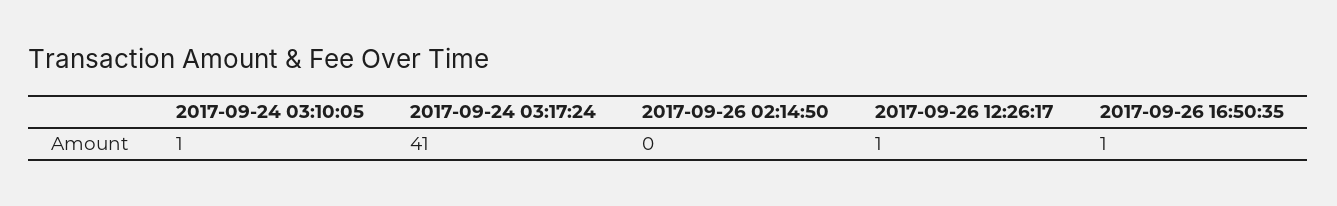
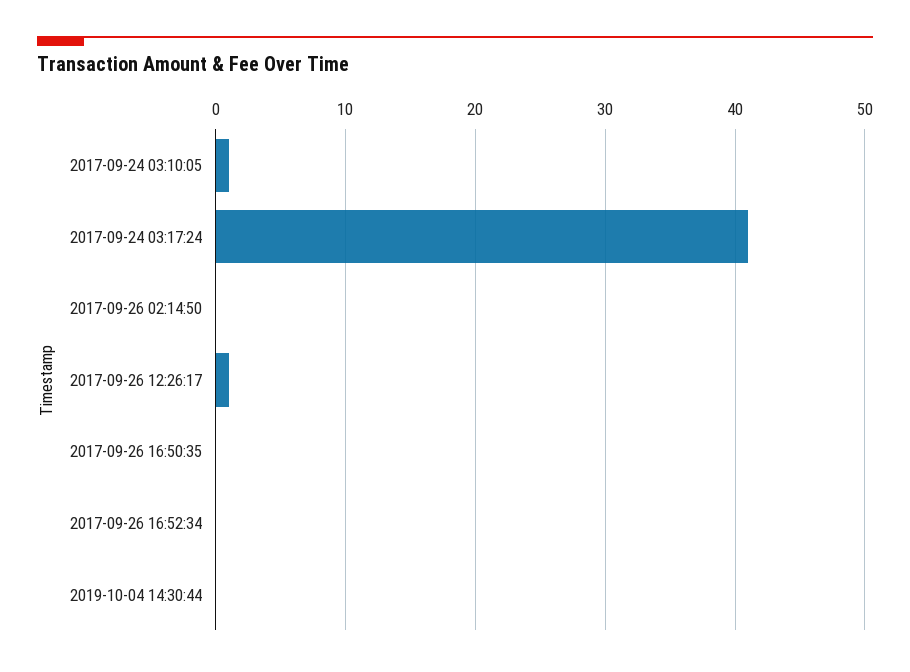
2017-09-26 16:50:35: 1 -> 0
2017-09-26 16:52:34: none -> 0
2019-10-04 14:30:44: none -> 0

